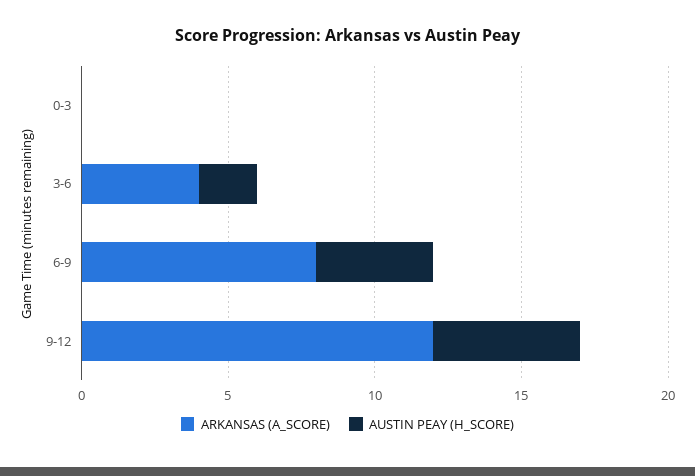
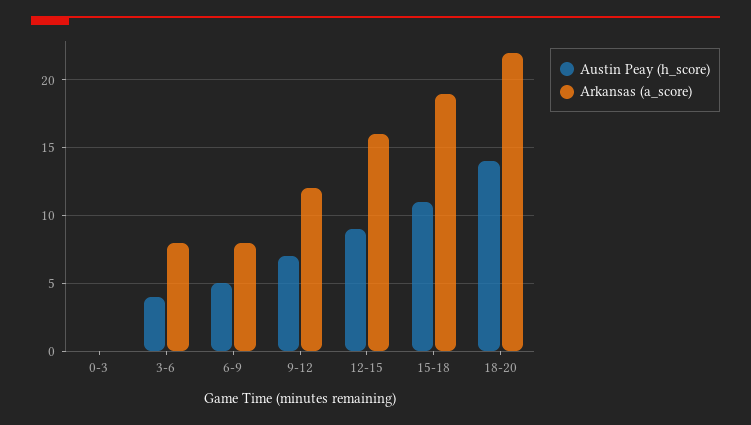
ARKANSAS (A_SCORE), 3-6: 4 -> 8
AUSTIN PEAY (H_SCORE), 3-6: 2 -> 4
AUSTIN PEAY (H_SCORE), 6-9: 4 -> 5
AUSTIN PEAY (H_SCORE), 9-12: 5 -> 7
AUSTIN PEAY (H_SCORE), 12-15: none -> 9
ARKANSAS (A_SCORE), 12-15: none -> 16
AUSTIN PEAY (H_SCORE), 15-18: none -> 11
ARKANSAS (A_SCORE), 15-18: none -> 19
AUSTIN PEAY (H_SCORE), 18-20: none -> 14
ARKANSAS (A_SCORE), 18-20: none -> 22

